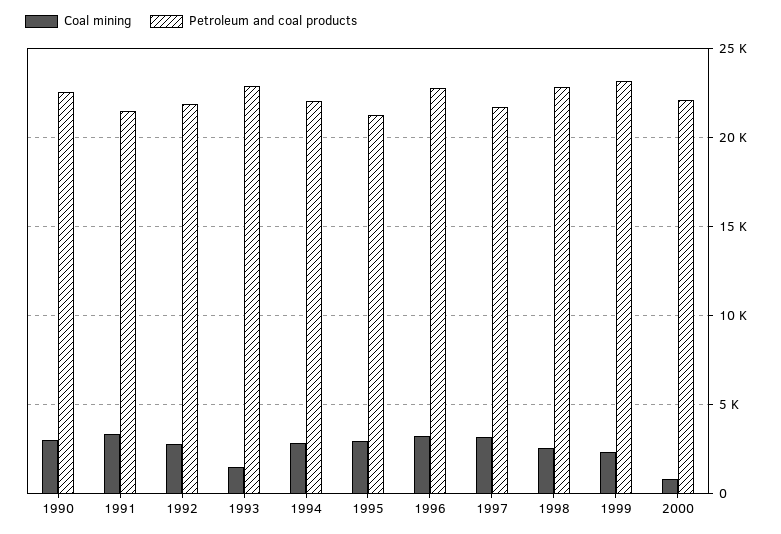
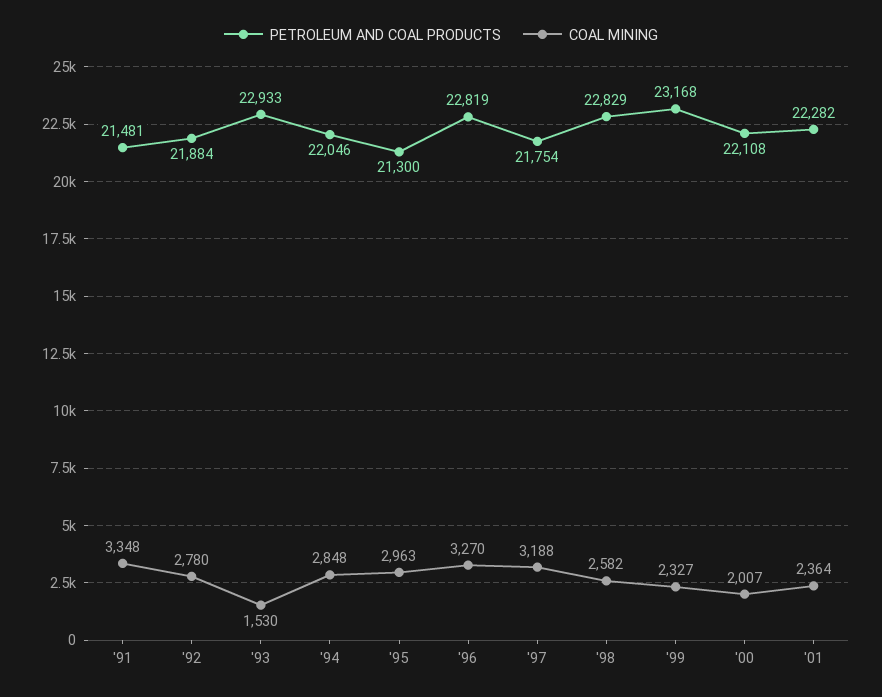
Coal mining, 1990: 3000 -> none
Petroleum and coal products, 1990: 22500 -> none
Coal mining, 2000: 1000 -> 2007
Petroleum and coal products, '01: none -> 22282
Coal mining, '01: none -> 2364

